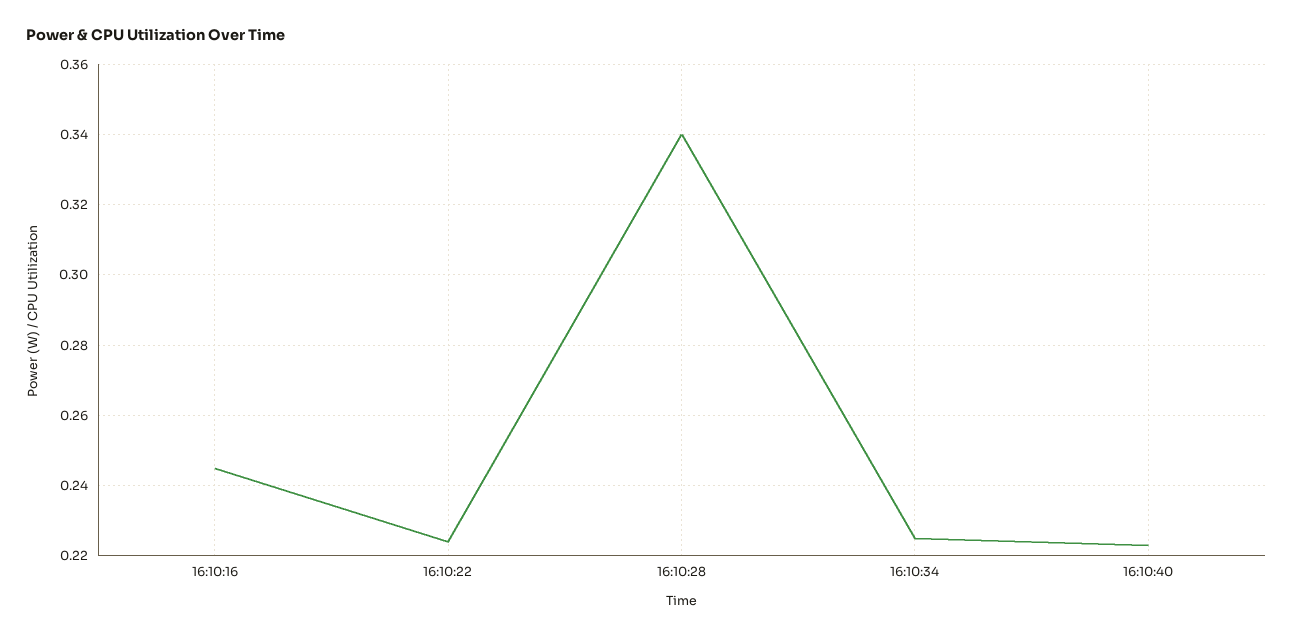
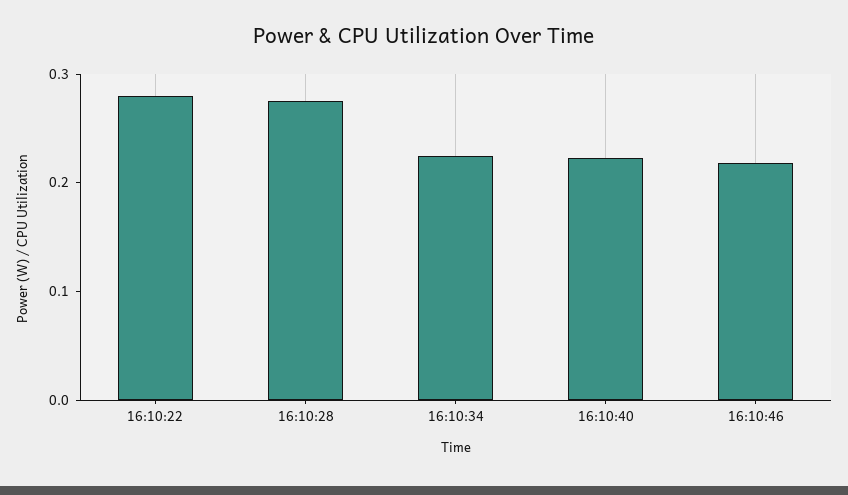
16:10:16: 0.245 -> none
16:10:22: 0.225 -> 0.28
16:10:28: 0.34 -> 0.28
16:10:46: none -> 0.22

